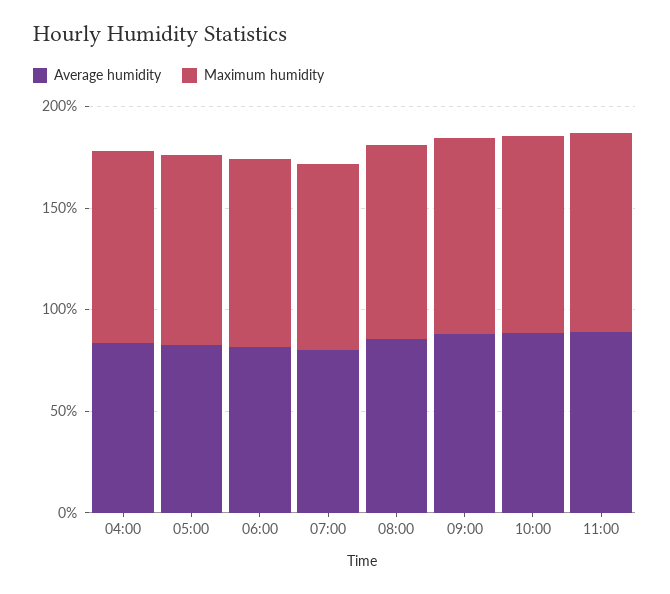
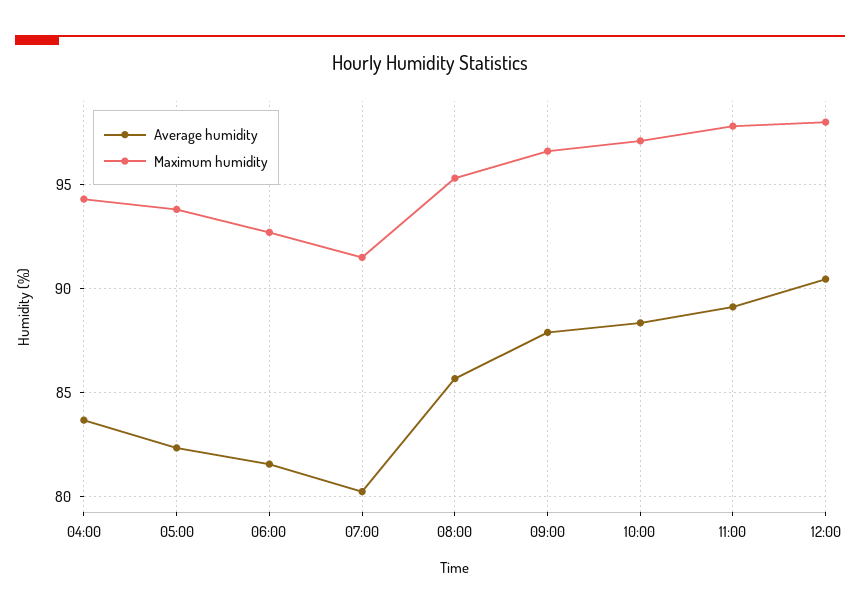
Average humidity, 12:00: none -> 90.5
Maximum humidity, 12:00: none -> 98

